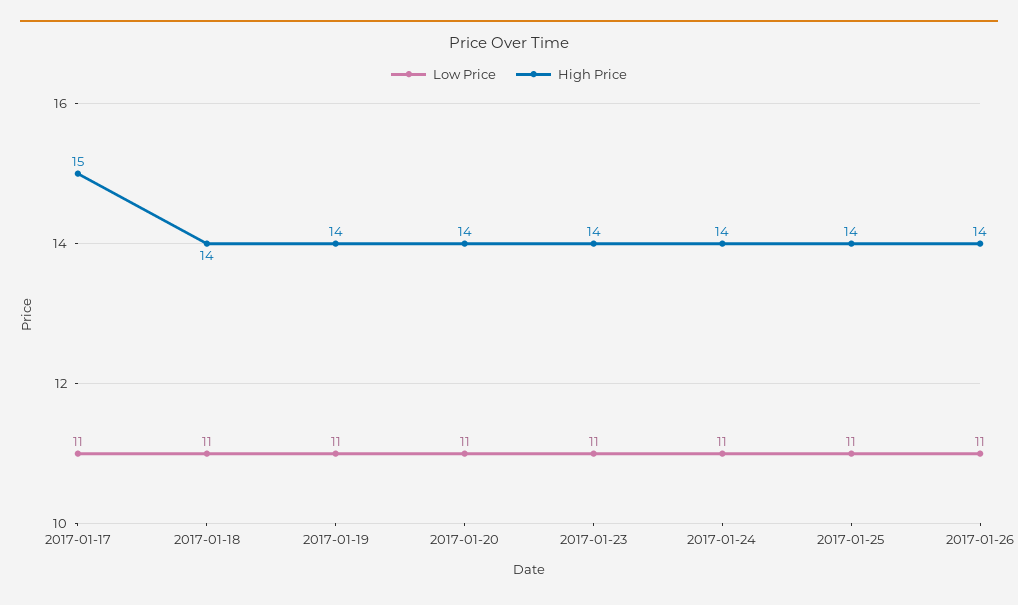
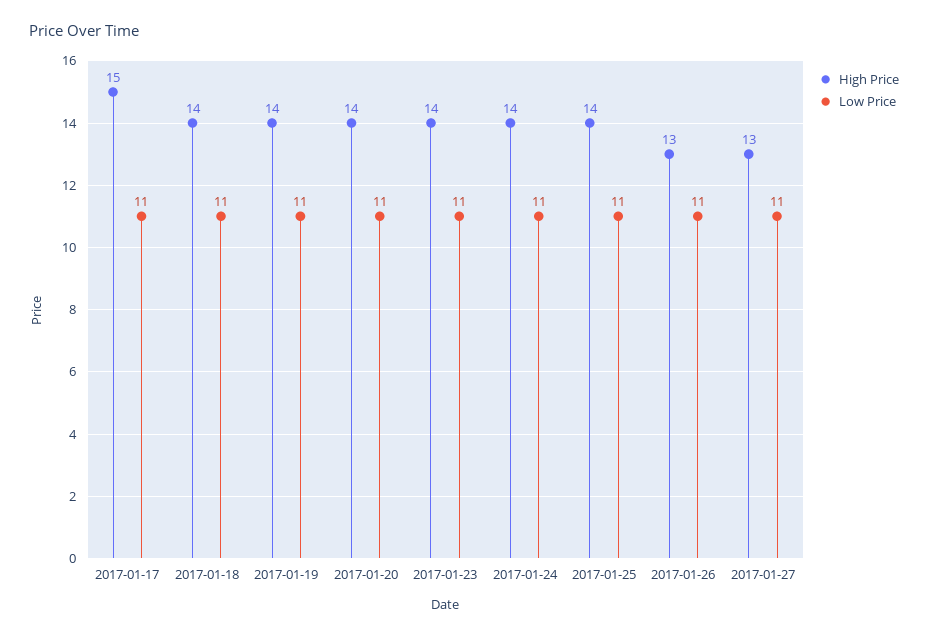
High Price, 2017-01-26: 14 -> 13
High Price, 2017-01-27: none -> 13
Low Price, 2017-01-27: none -> 11

